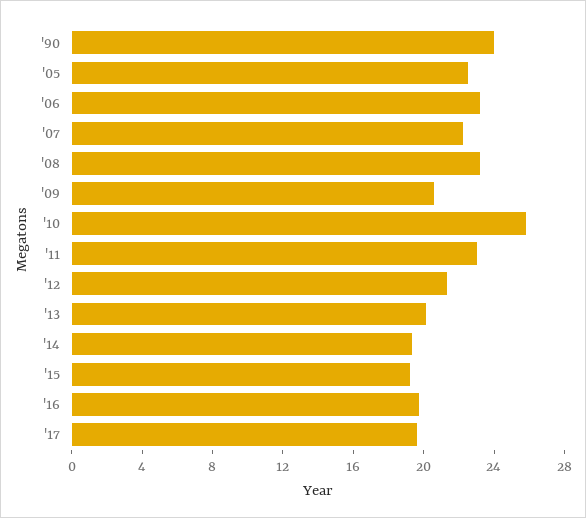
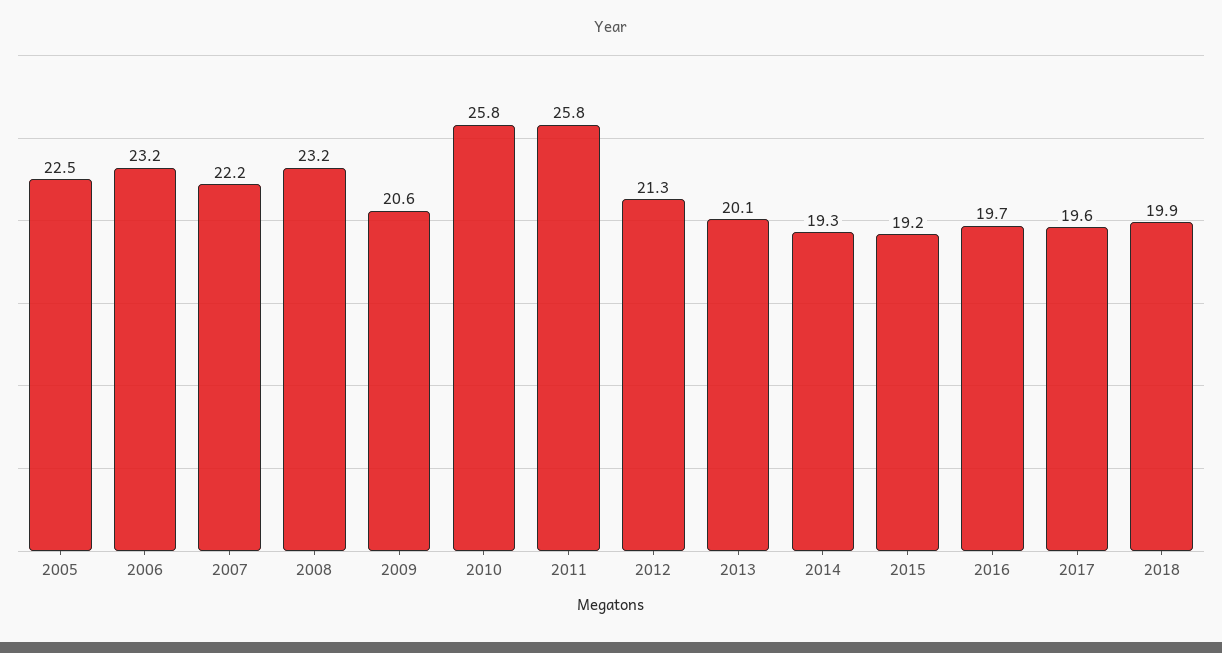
'90: 24 -> none
'11: 23 -> 25.8
2018: none -> 19.9

